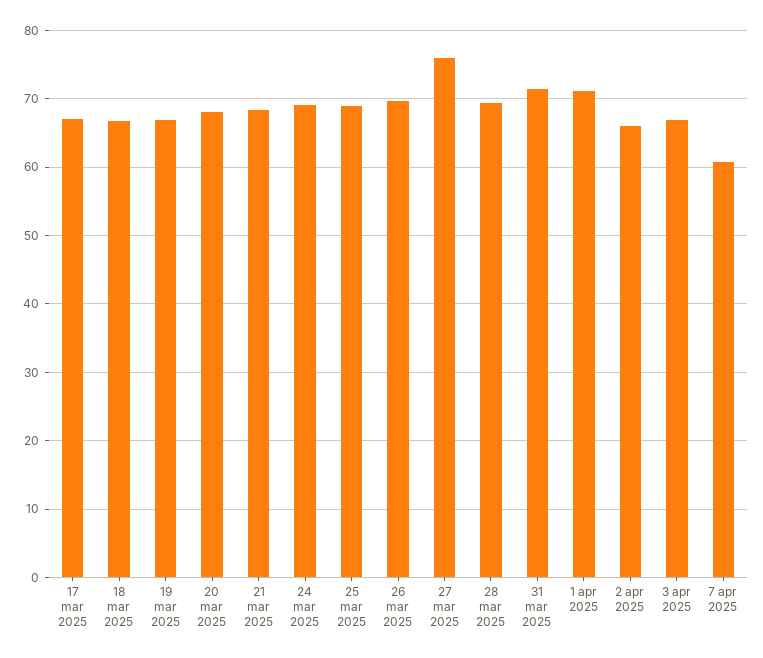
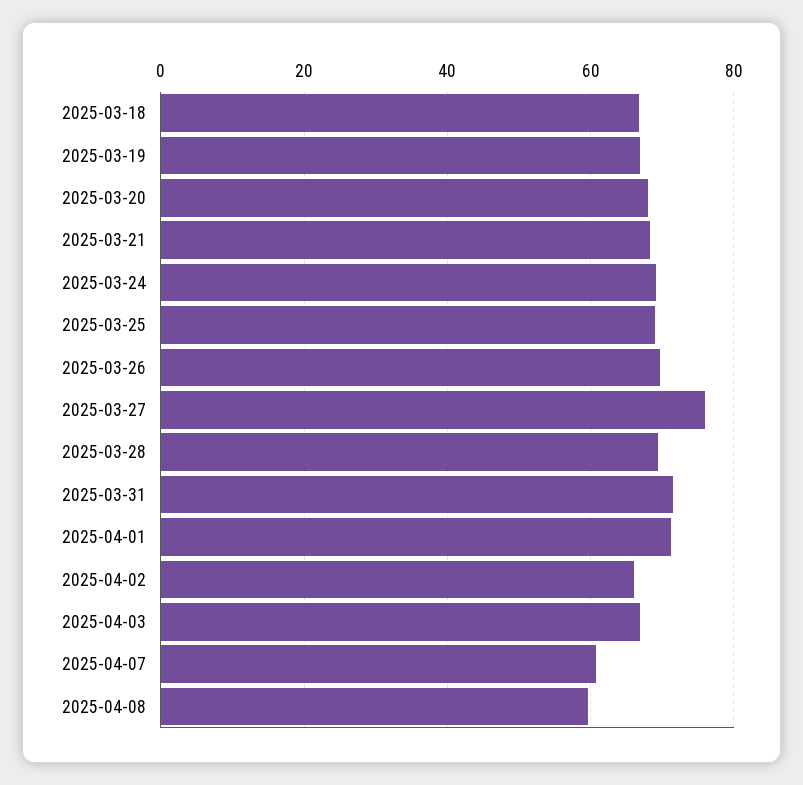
17 mar 2025: 67 -> none
2025-04-08: none -> 60

